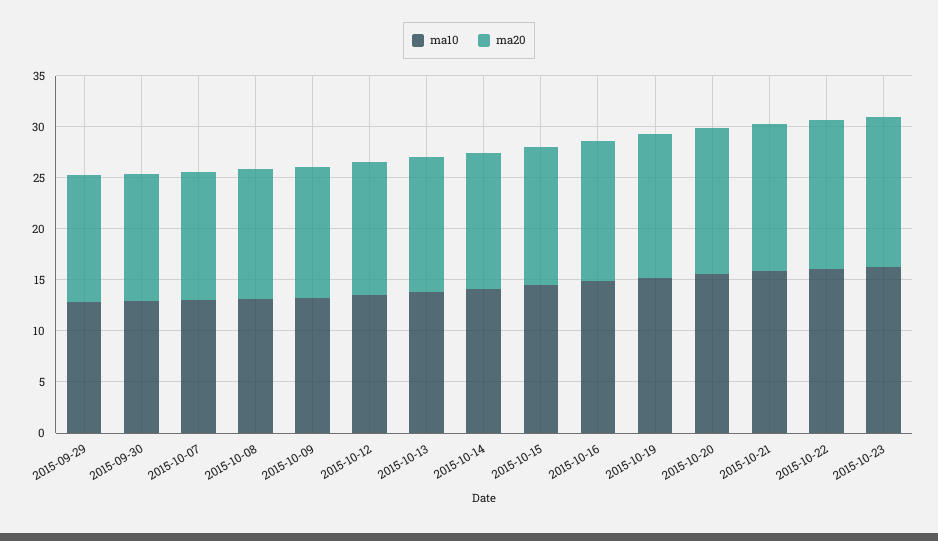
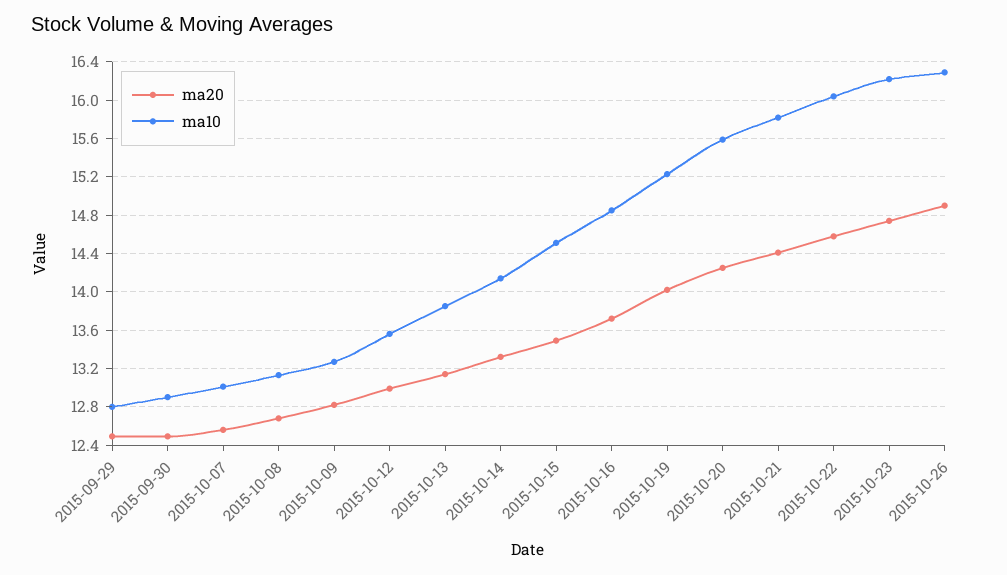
ma20, 2015-10-26: none -> 14.9
ma10, 2015-10-26: none -> 16.3

